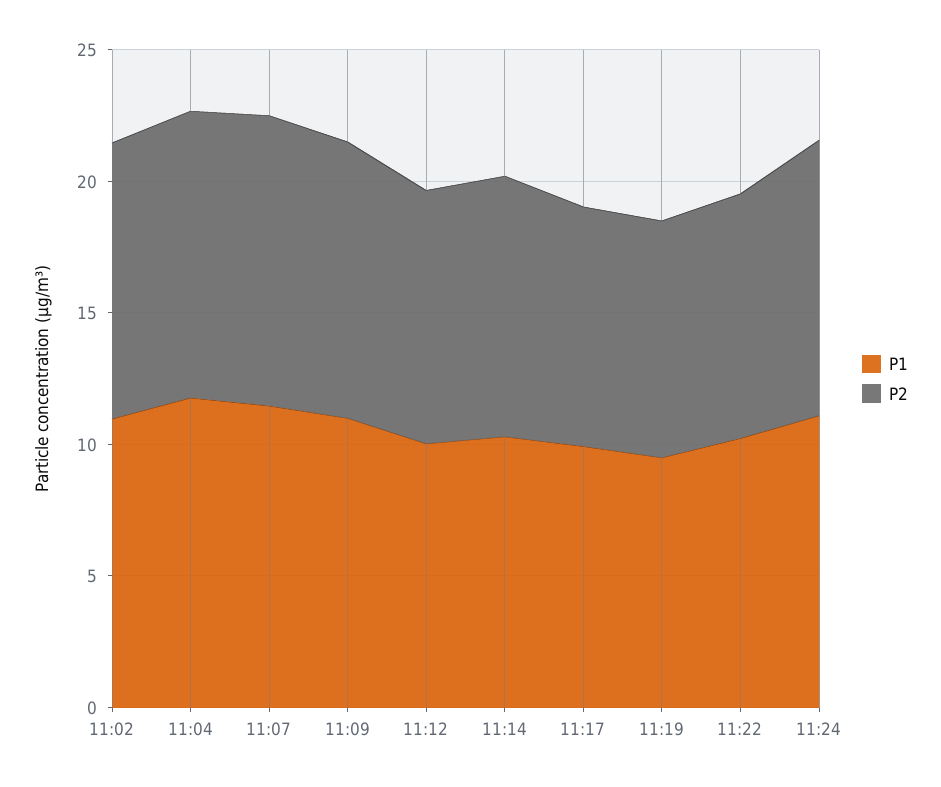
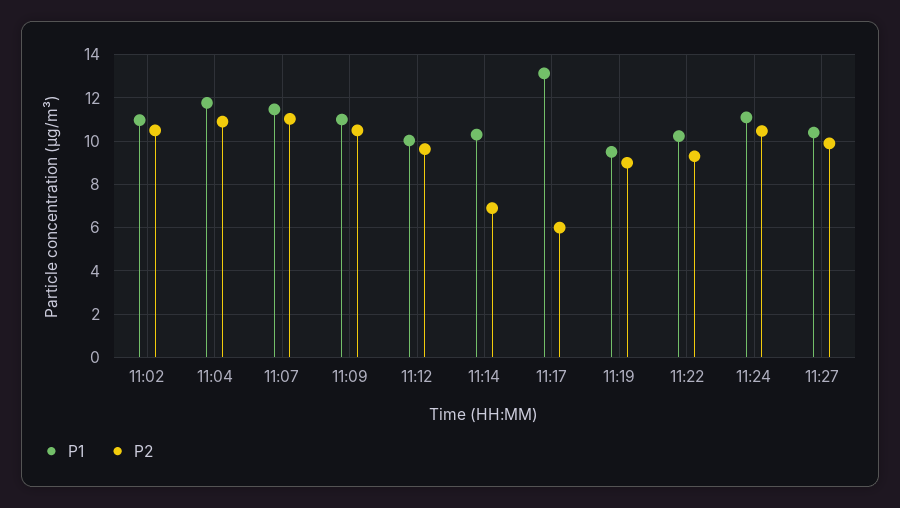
P2, 11:14: 10 -> 7
P1, 11:17: 10 -> 13
P2, 11:17: 9 -> 6
P1, 11:27: none -> 10.5
P2, 11:27: none -> 10

